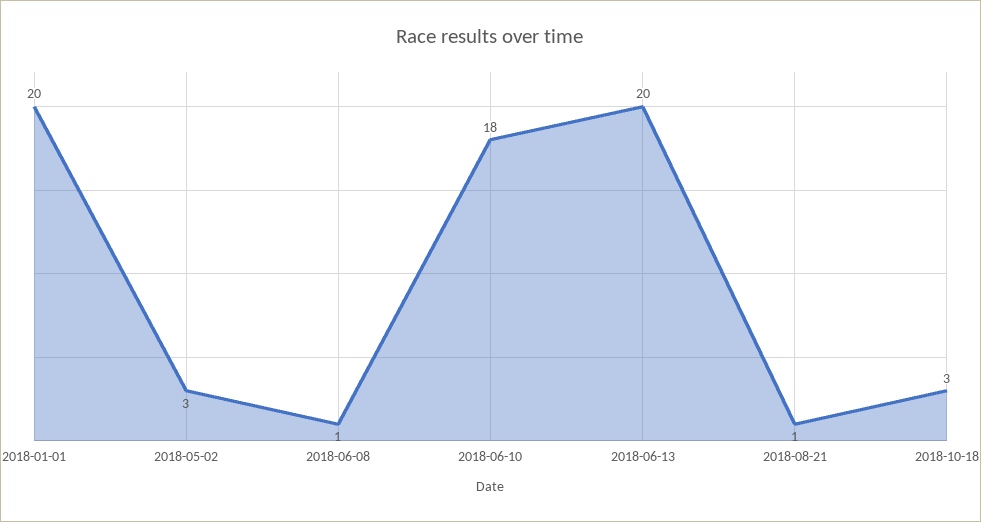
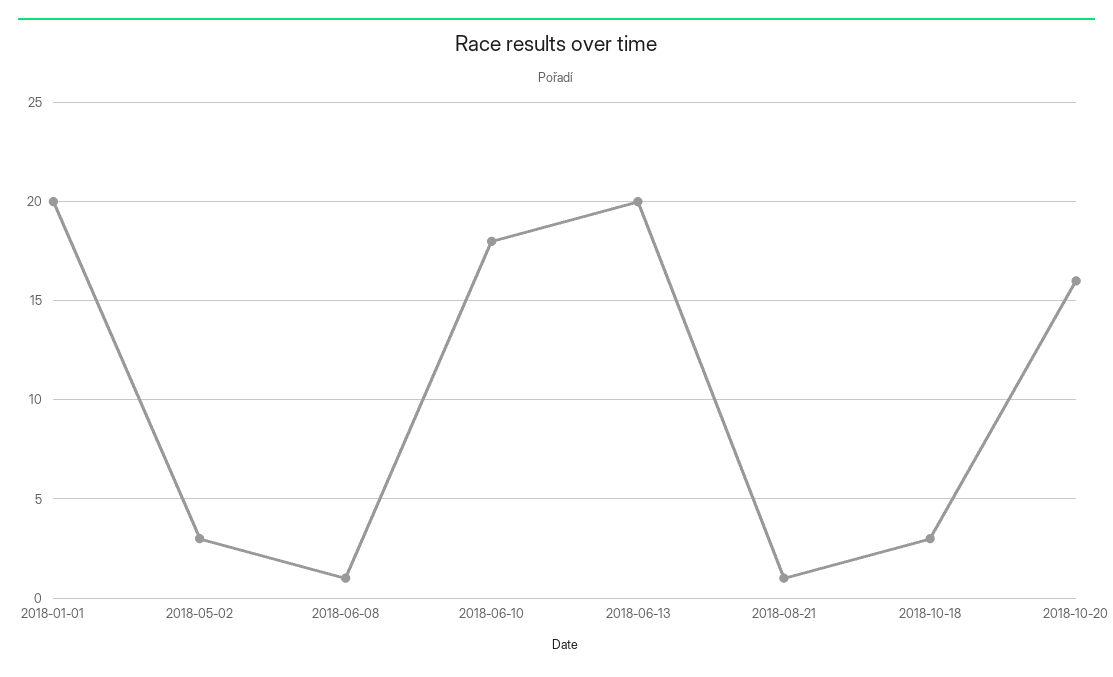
2018-10-20: none -> 16

